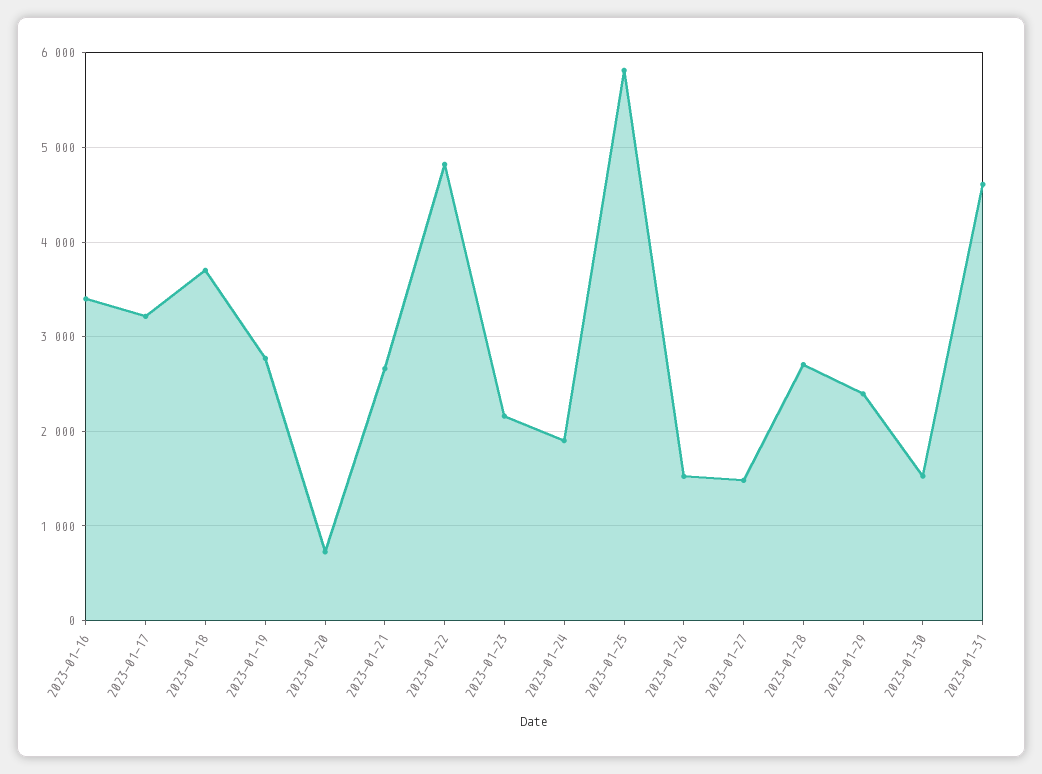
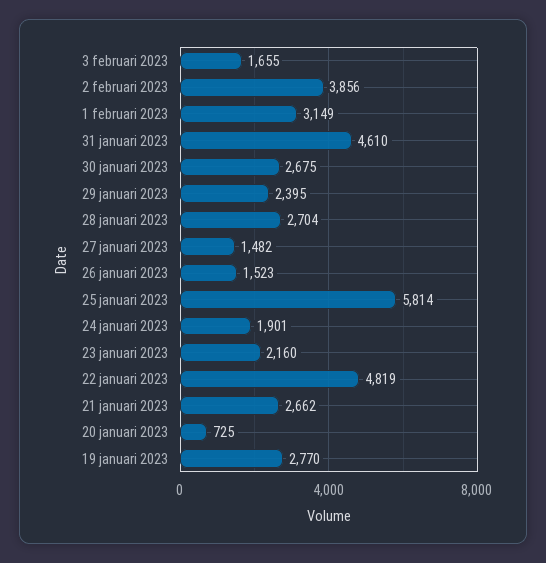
2023-01-16: 3400 -> none
2023-01-17: 3200 -> none
2023-01-18: 3700 -> none
2023-01-30: 1500 -> 2675
3 februari 2023: none -> 1655
2 februari 2023: none -> 3856
1 februari 2023: none -> 3149

